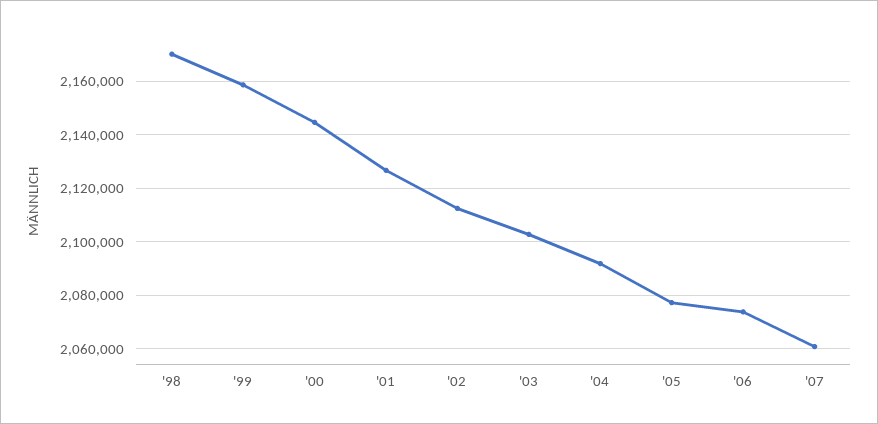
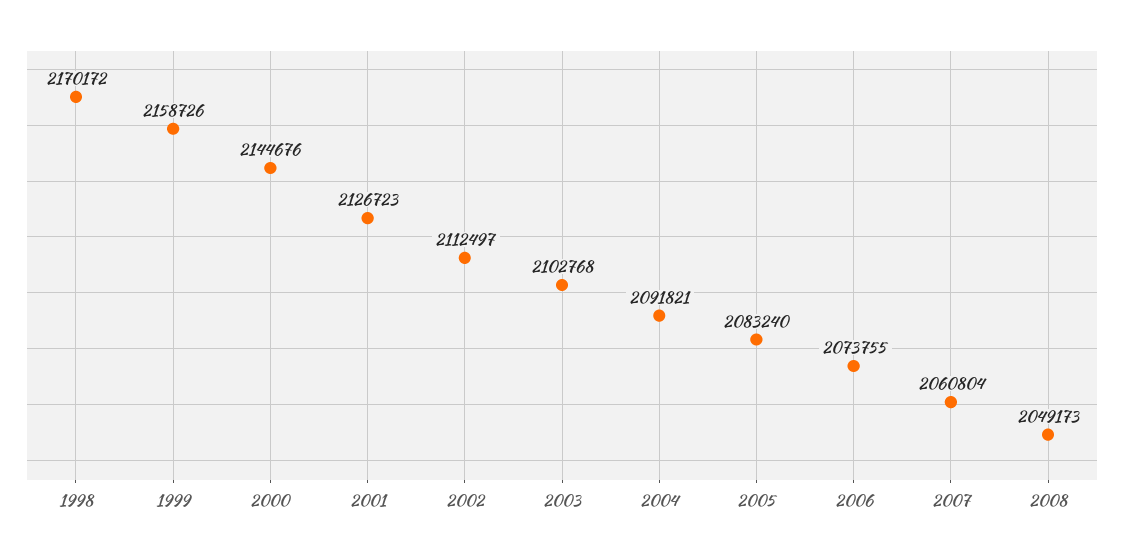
'05: 2077500 -> 2083240
2008: none -> 2049173

